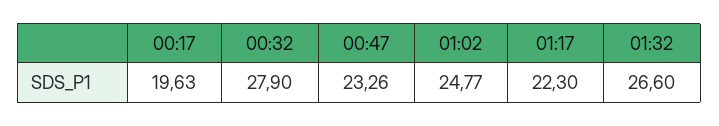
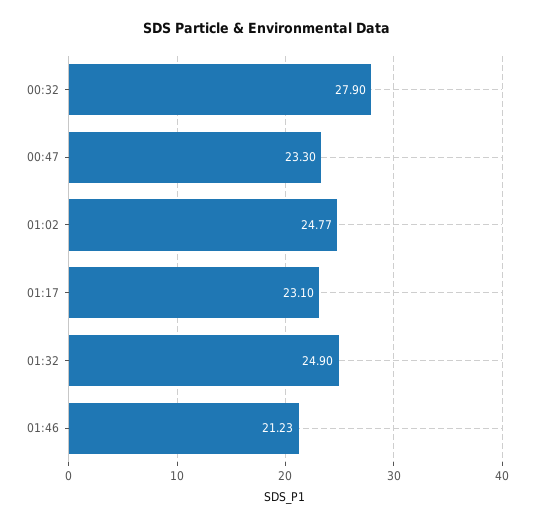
00:17: 19.63 -> none
00:47: 23.26 -> 23.3
01:17: 22.3 -> 23.1
01:32: 26.6 -> 24.9
01:46: none -> 21.23

